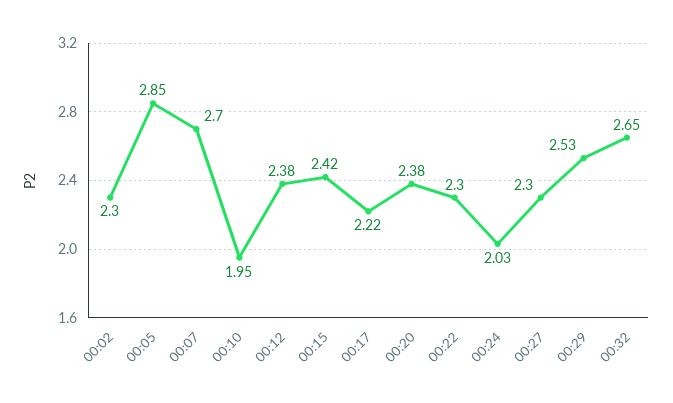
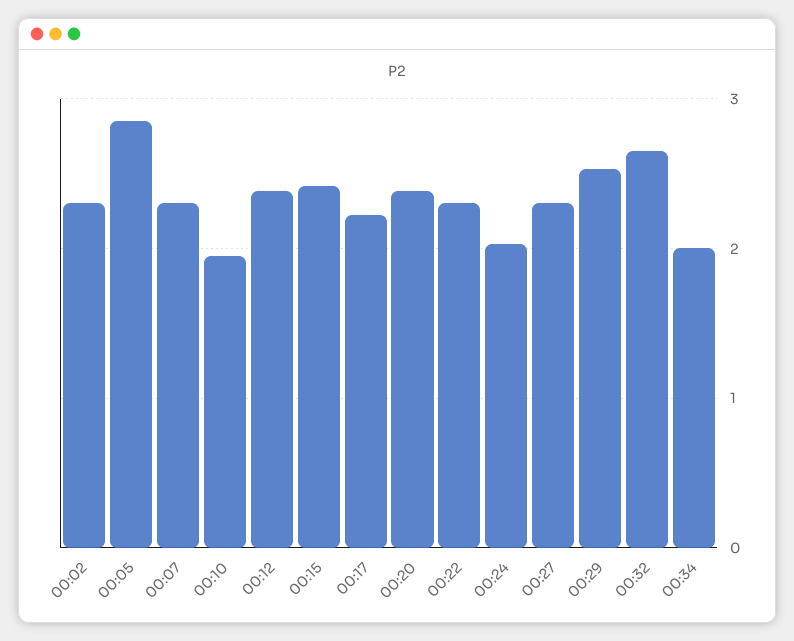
00:07: 2.7 -> 2.3
00:34: none -> 2

